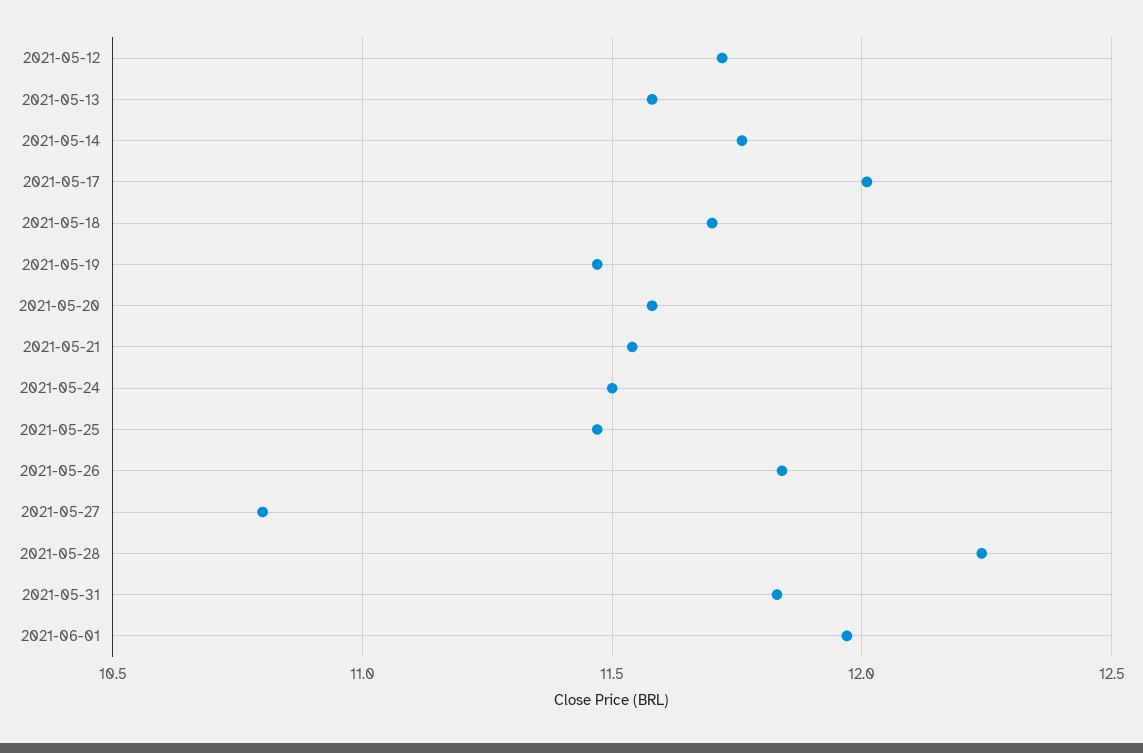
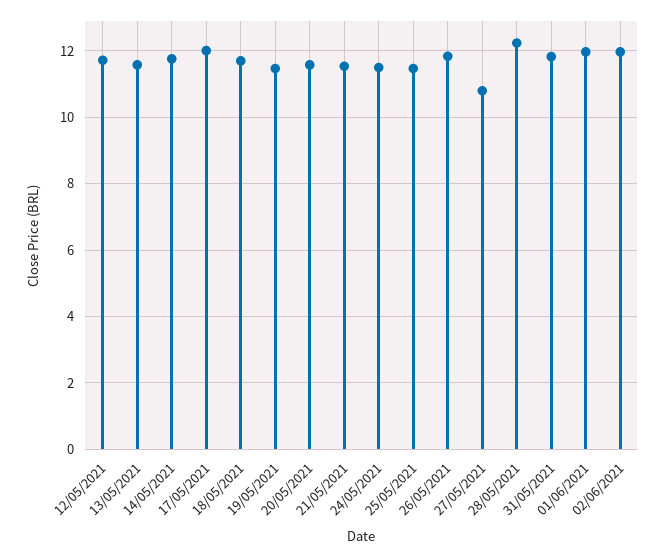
02/06/2021: none -> 12

